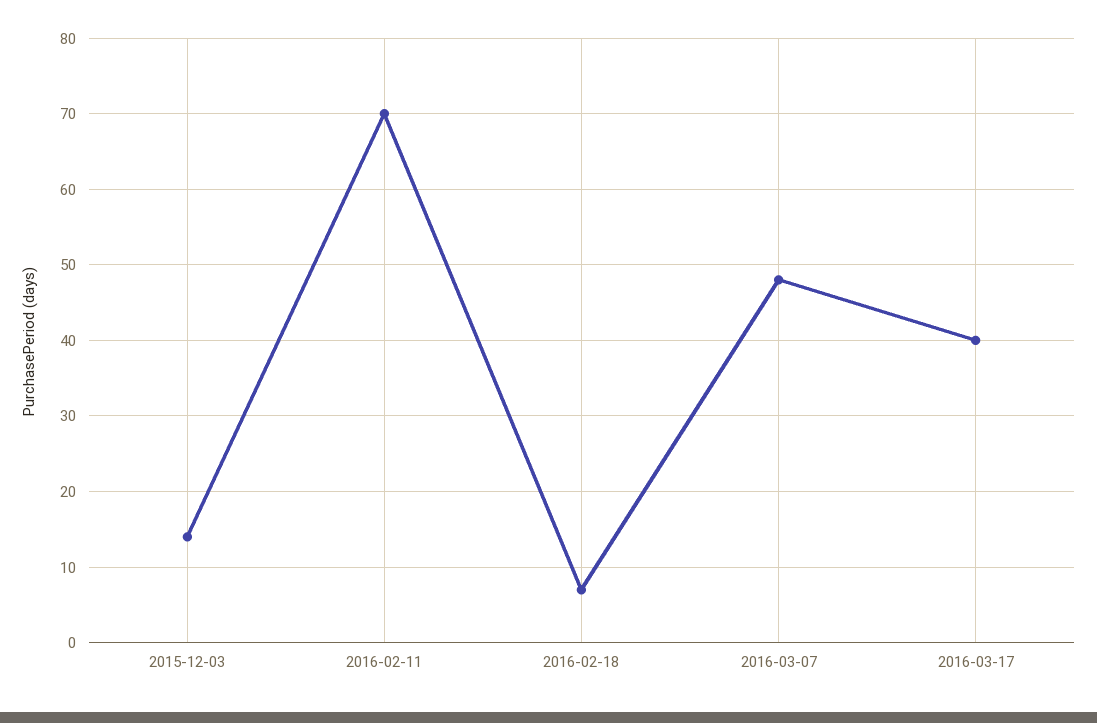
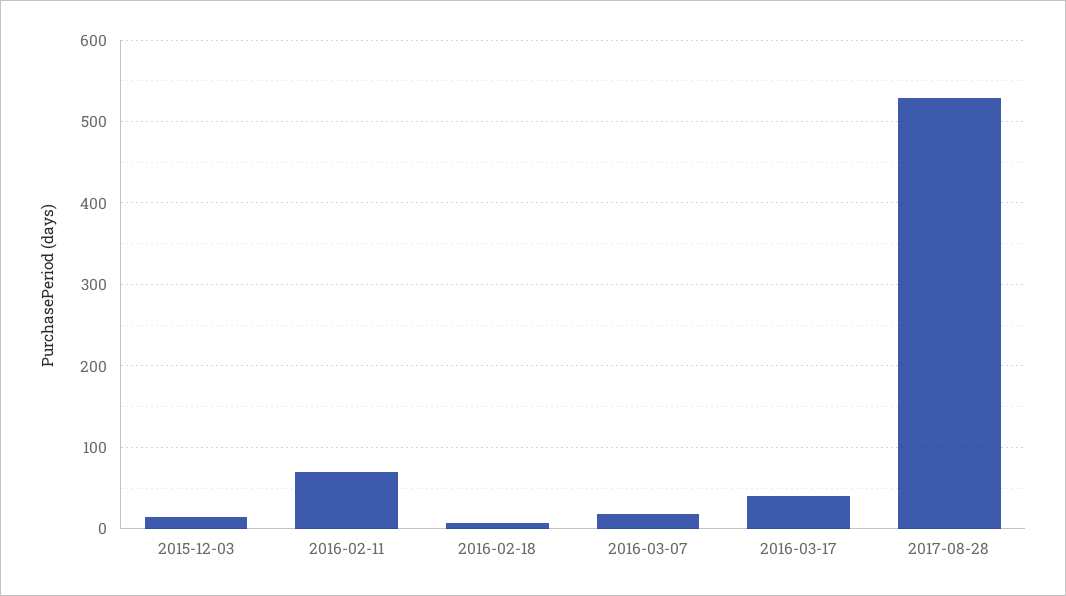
2016-03-07: 48 -> 20
2017-08-28: none -> 530

